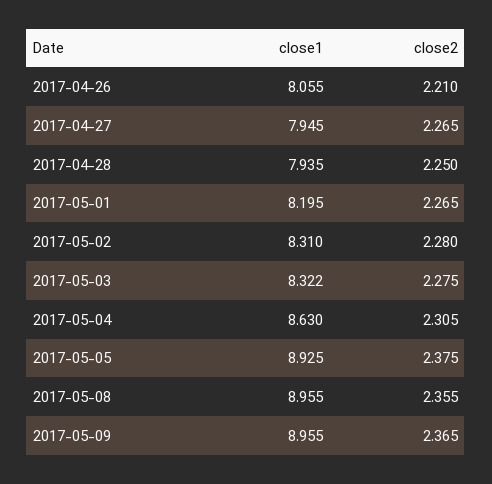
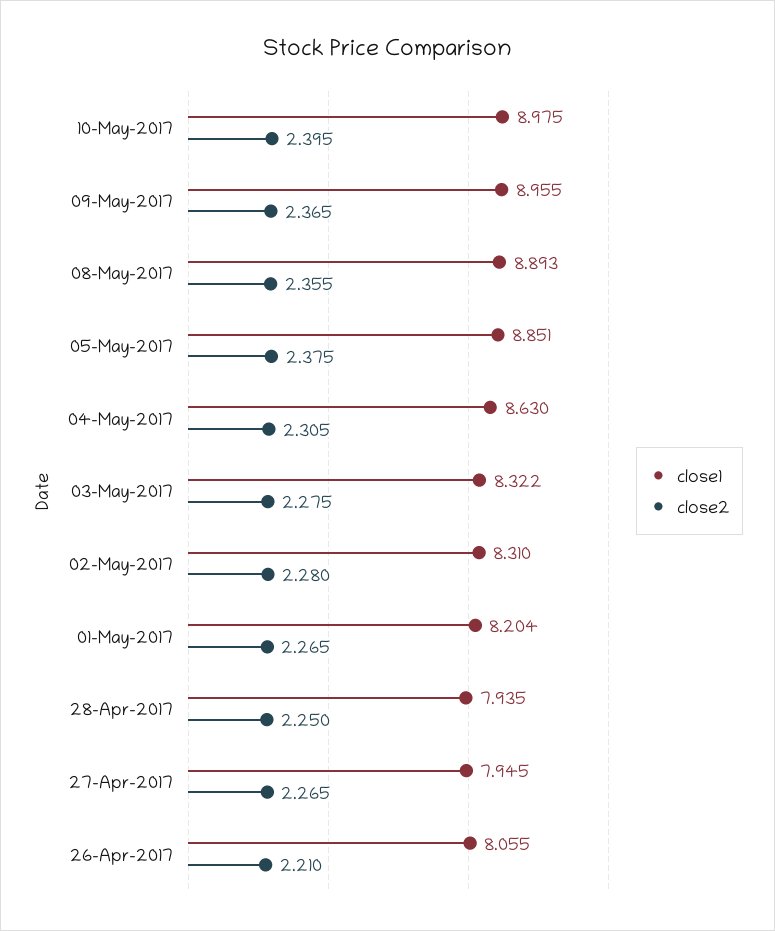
close1, 2017-05-01: 8.195 -> 8.204
close1, 2017-05-05: 8.925 -> 8.851
close1, 2017-05-08: 8.955 -> 8.893
close1, 10-May-2017: none -> 8.975
close2, 10-May-2017: none -> 2.395

